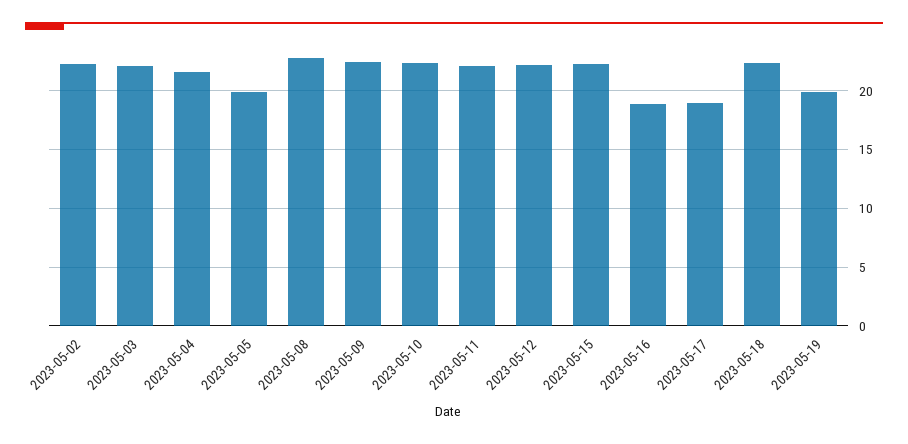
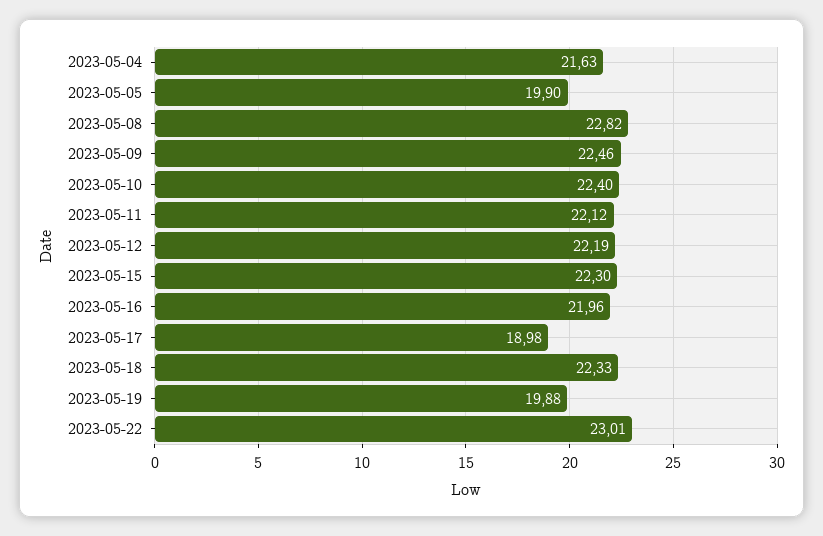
2023-05-02: 22 -> none
2023-05-03: 22 -> none
2023-05-16: 19 -> 21.96
2023-05-22: none -> 23.01

